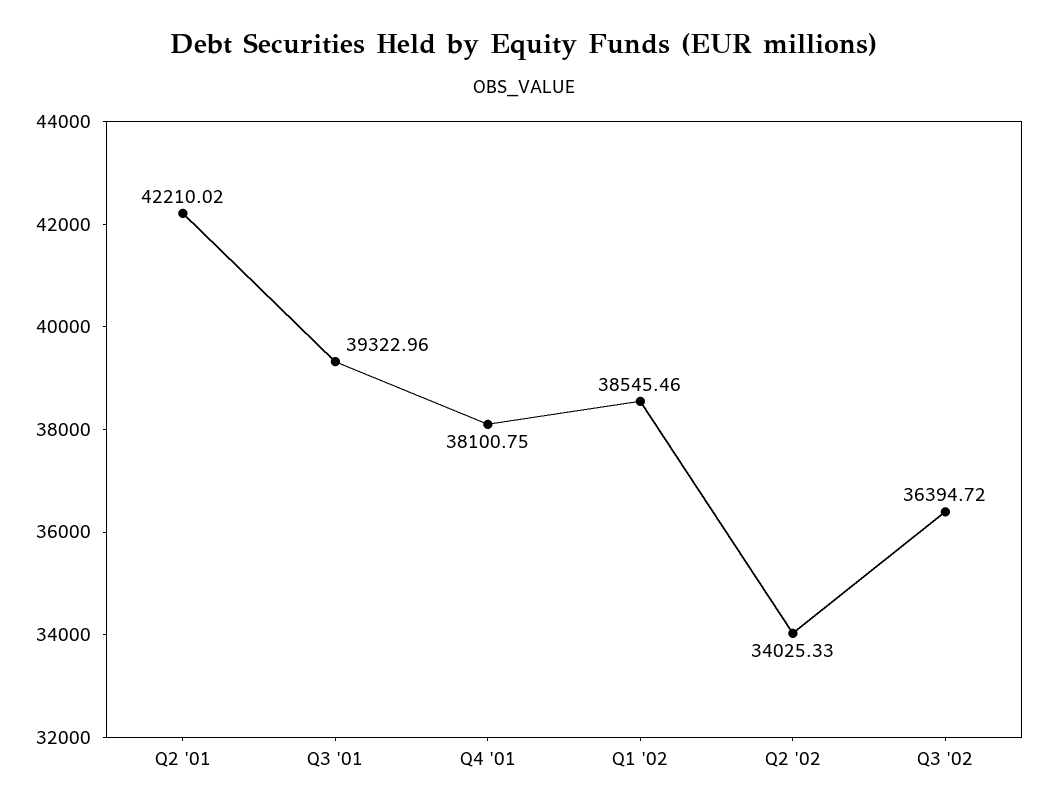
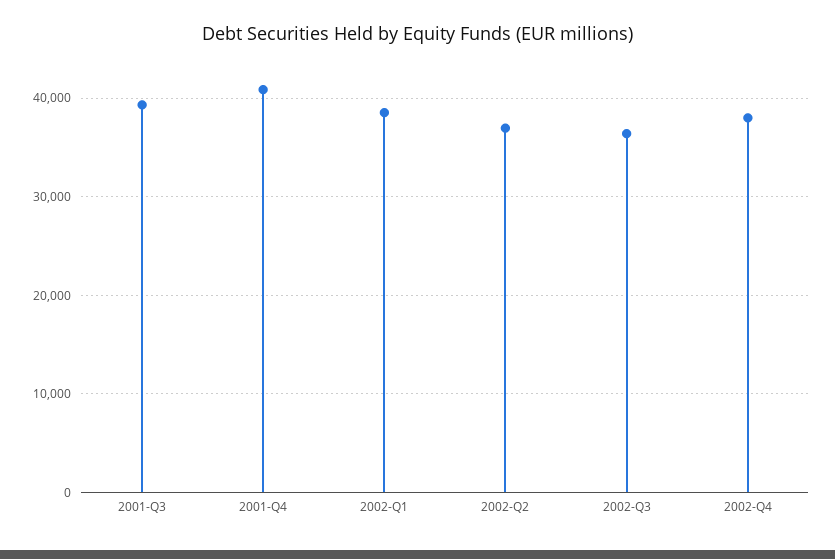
Q2 '01: 42210.02 -> none
Q4 '01: 38100.75 -> 41000
Q2 '02: 34025.33 -> 37000
2002-Q4: none -> 38000

